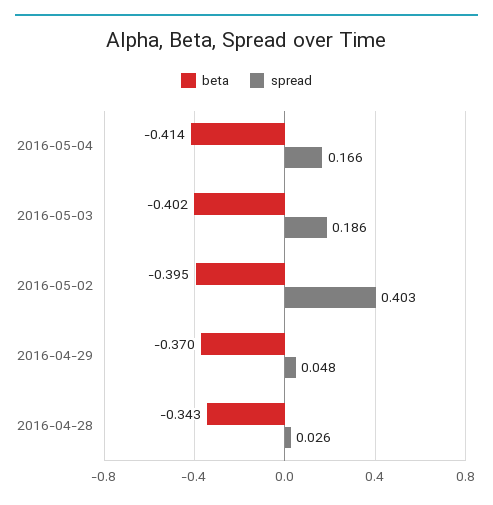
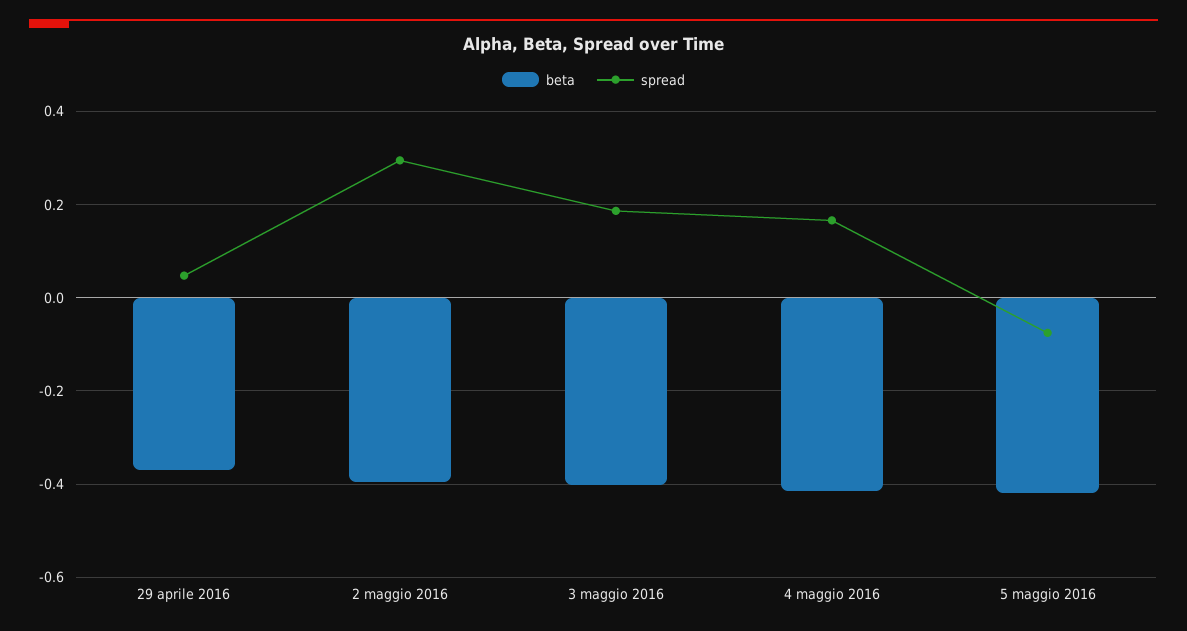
spread, 2016-05-02: 0.403 -> 0.3
beta, 2016-04-28: -0.343 -> none
spread, 2016-04-28: 0.026 -> none
beta, 5 maggio 2016: none -> -0.42
spread, 5 maggio 2016: none -> -0.08

